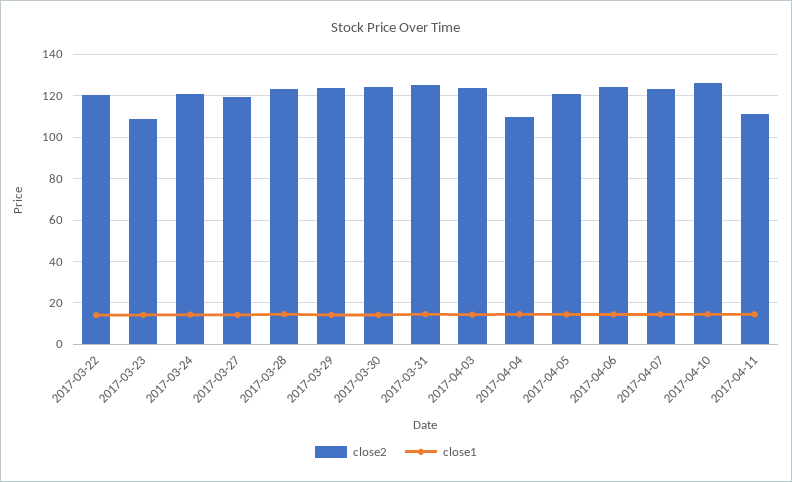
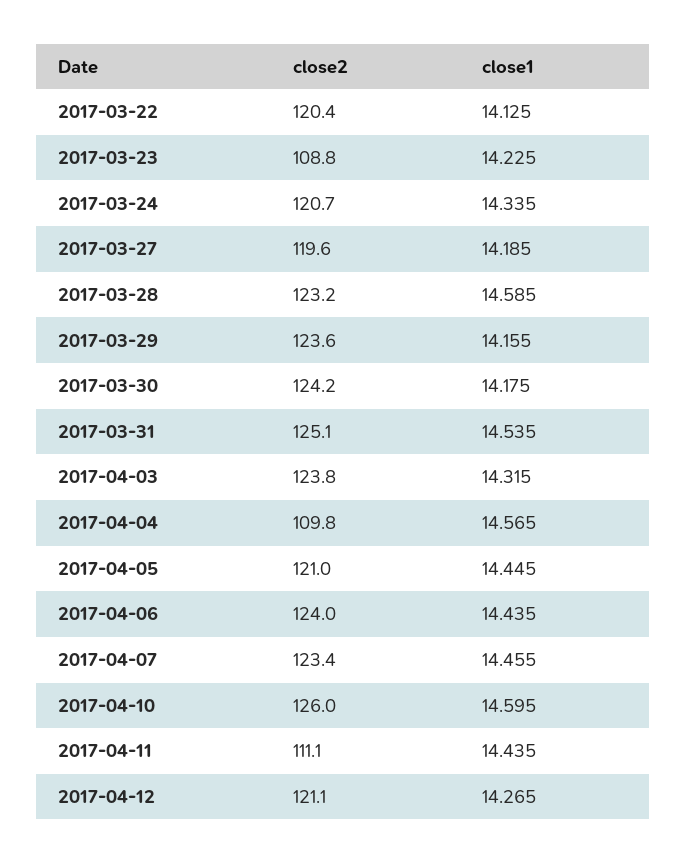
close2, 2017-04-12: none -> 121.1
close1, 2017-04-12: none -> 14.265

